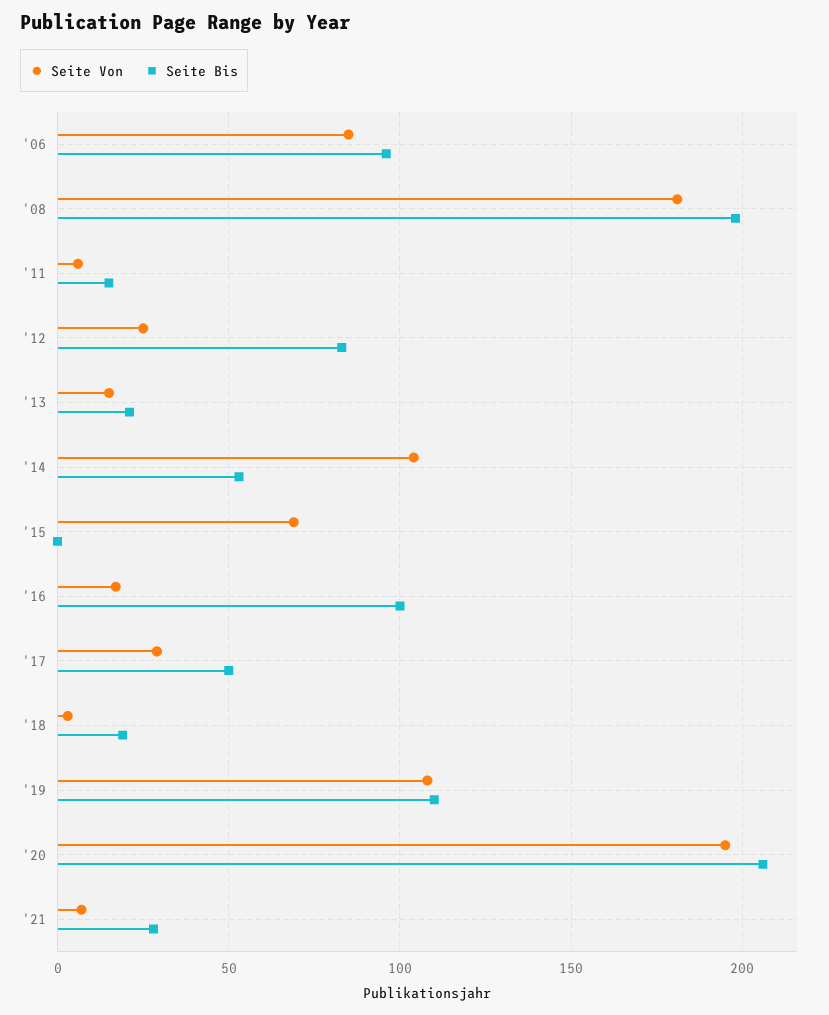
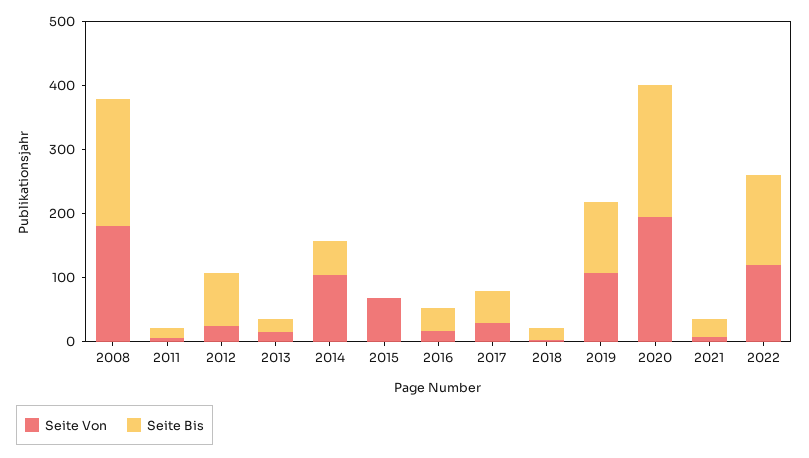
Seite Von, '06: 85 -> none
Seite Bis, '06: 95 -> none
Seite Bis, '16: 100 -> 40
Seite Von, 2022: none -> 120
Seite Bis, 2022: none -> 140

